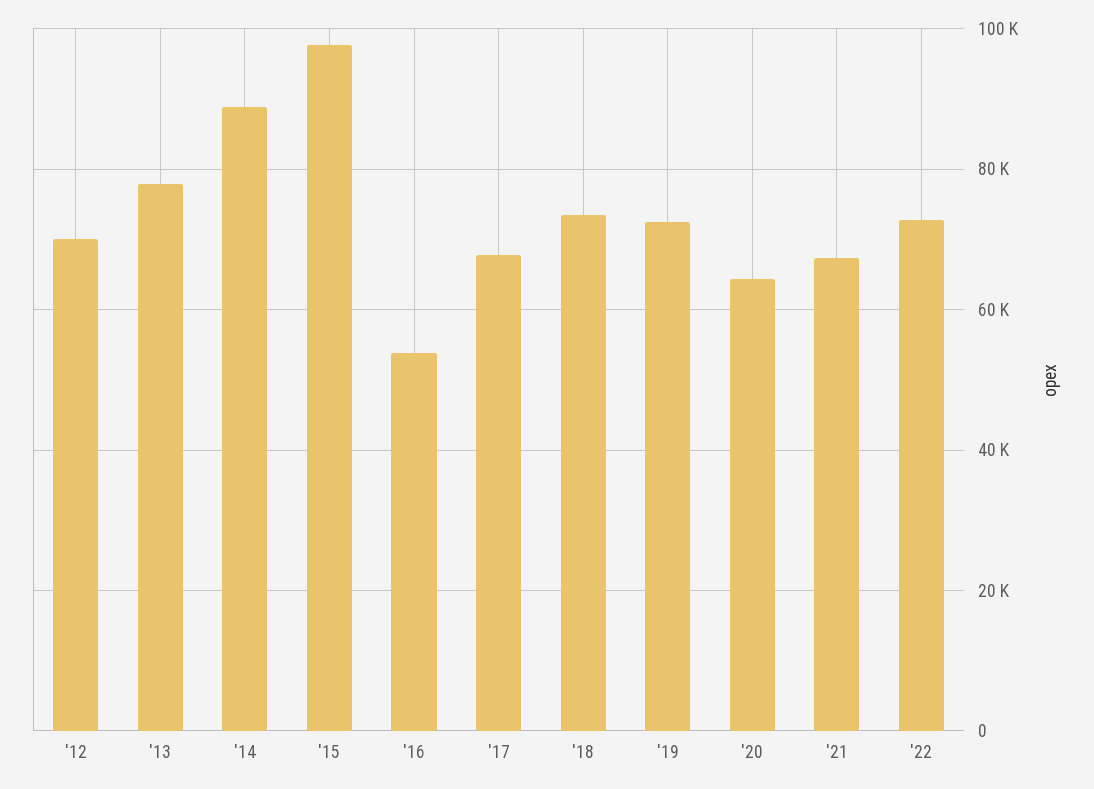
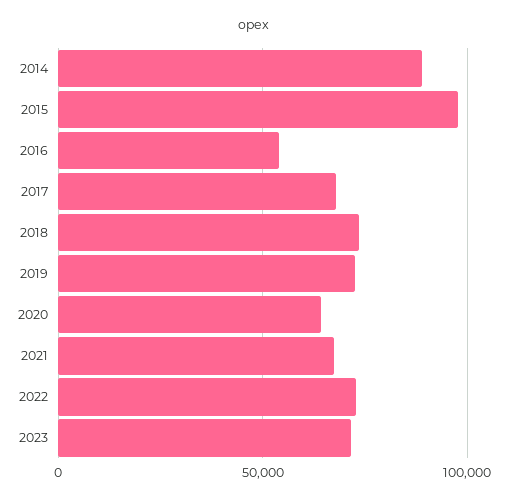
'12: 70000 -> none
'13: 78000 -> none
2023: none -> 70000

